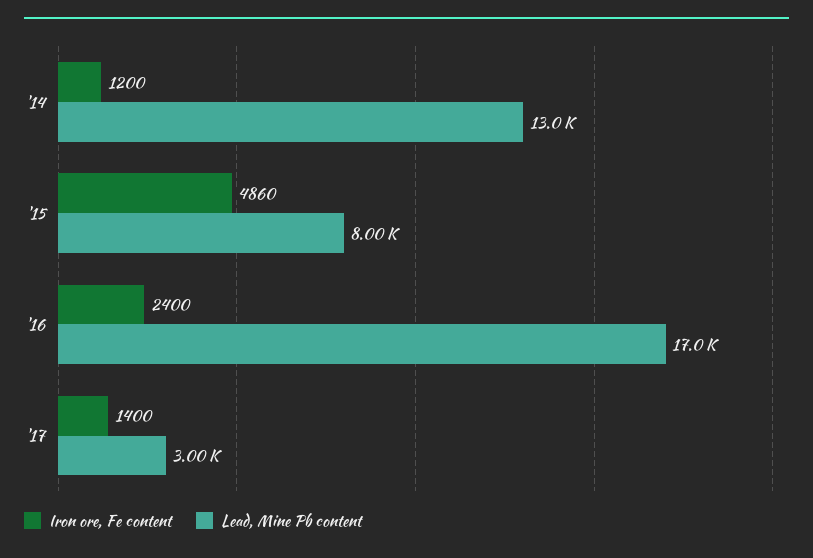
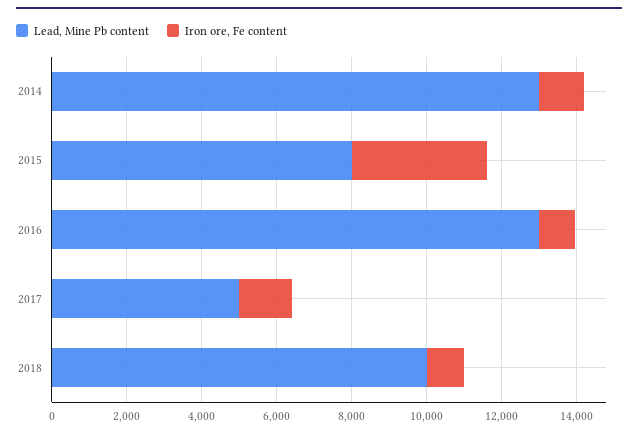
Iron ore, Fe content, '15: 4860 -> 3500
Iron ore, Fe content, '16: 2400 -> 1000
Lead, Mine Pb content, '16: 17000 -> 13000
Lead, Mine Pb content, '17: 3000 -> 5000
Lead, Mine Pb content, 2018: none -> 10000
Iron ore, Fe content, 2018: none -> 1000

